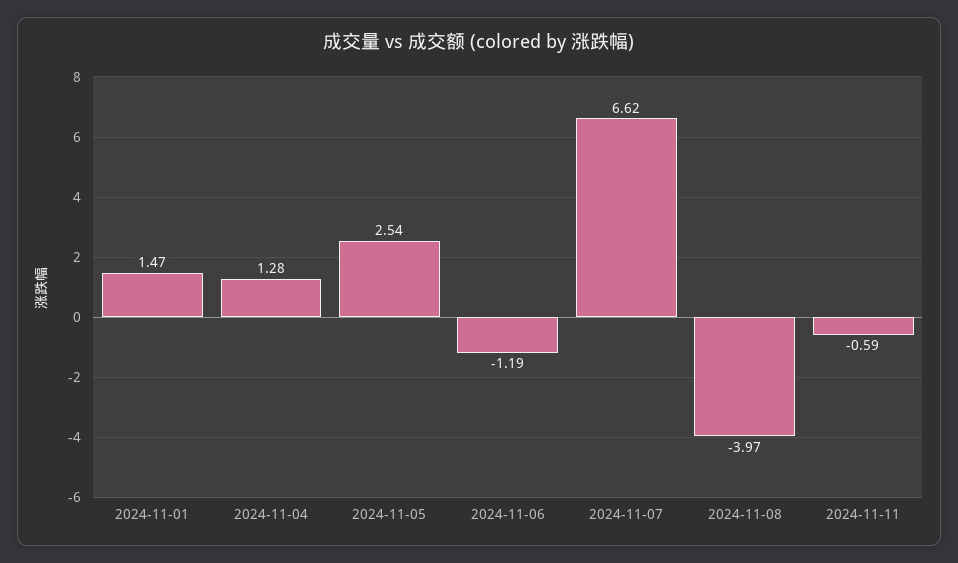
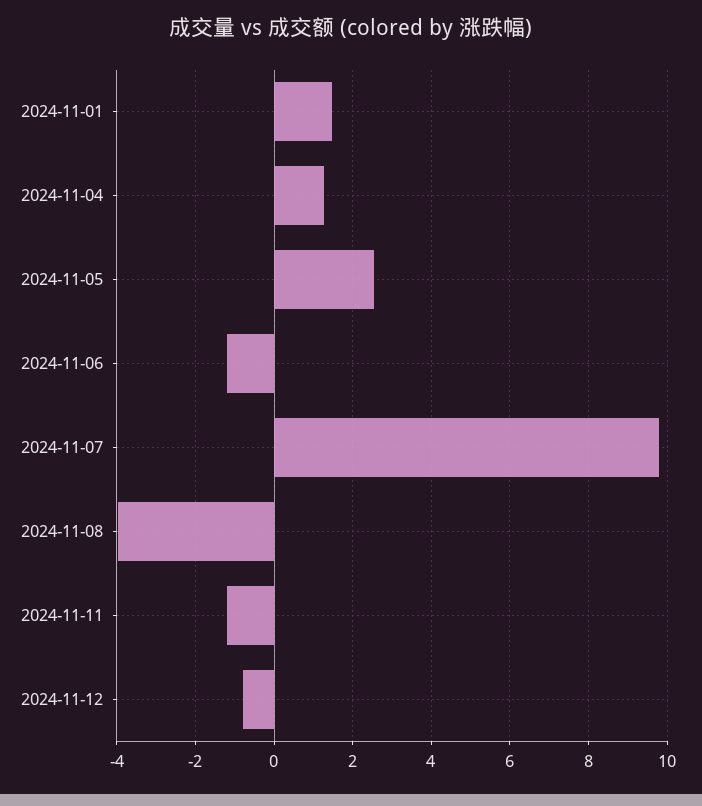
2024-11-07: 6.62 -> 9.8
2024-11-11: -0.59 -> -1.2
2024-11-12: none -> -0.8

